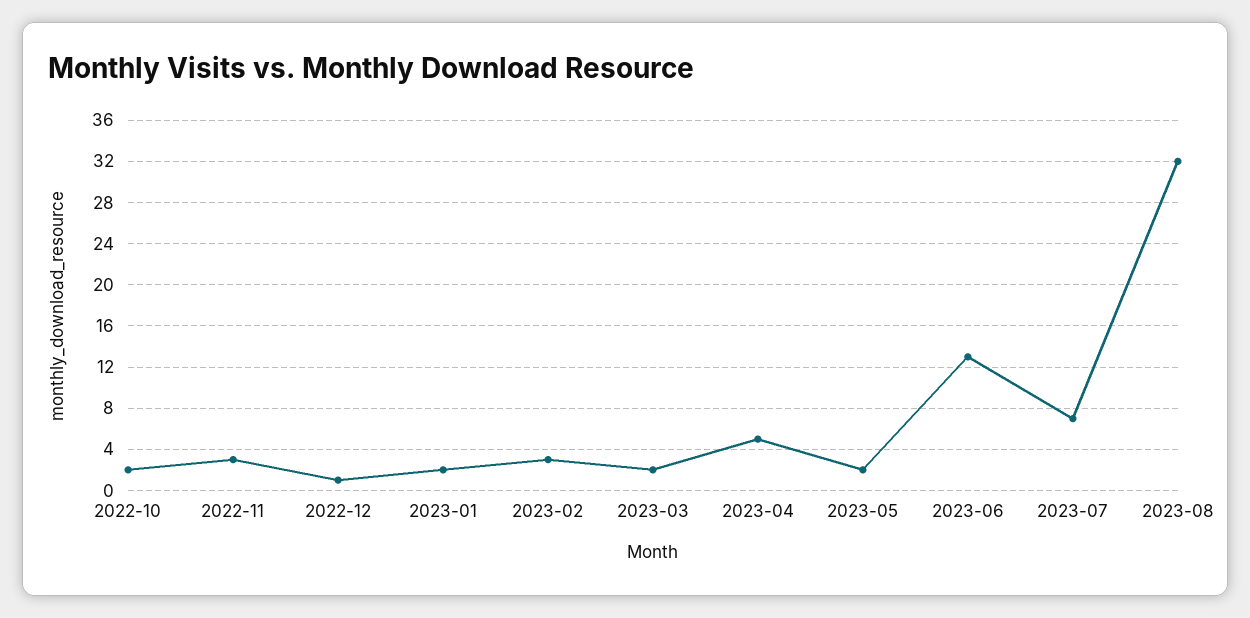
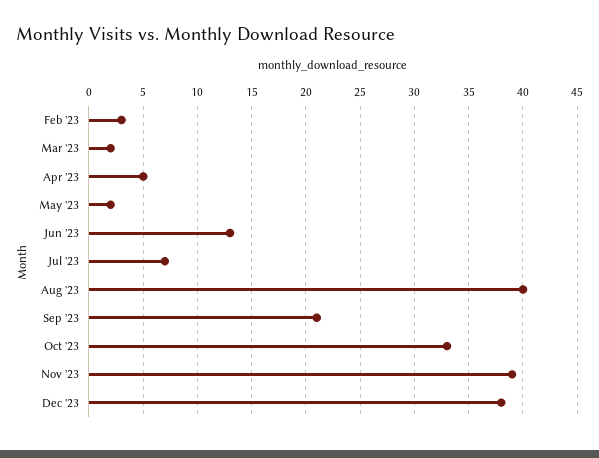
2022-10: 2 -> none
2022-11: 3 -> none
2022-12: 1 -> none
2023-01: 2 -> none
2023-08: 32 -> 40
Sep '23: none -> 21
Oct '23: none -> 33
Nov '23: none -> 39
Dec '23: none -> 38

